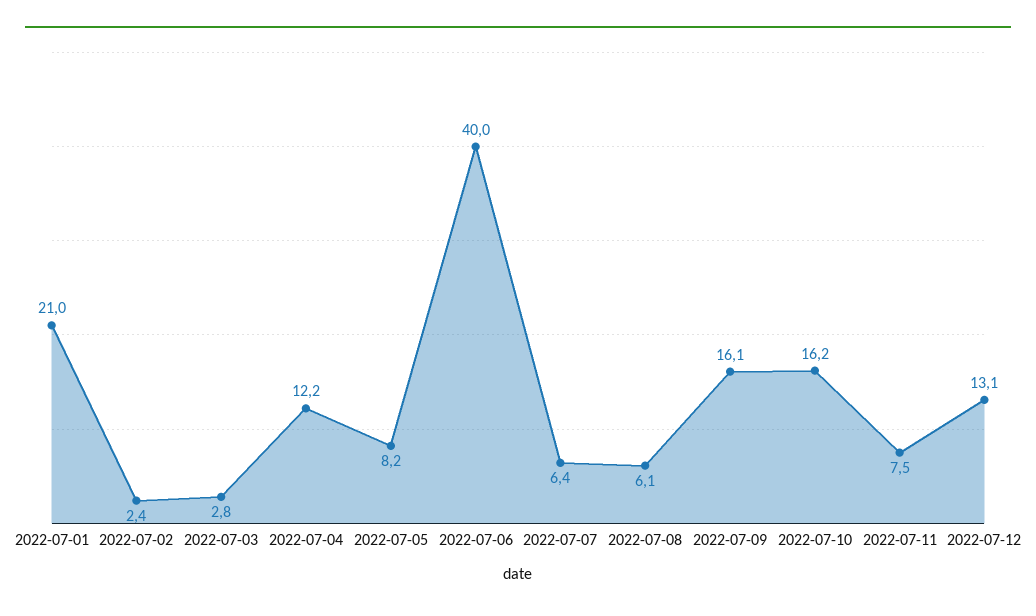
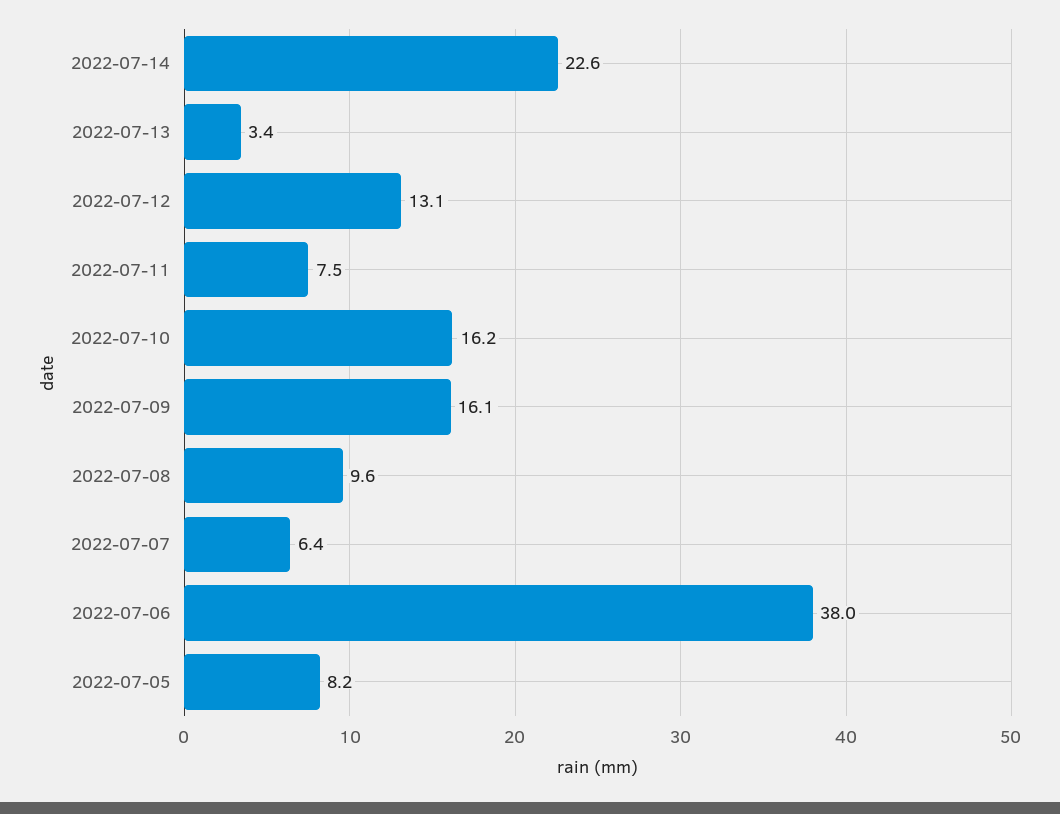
2022-07-01: 21 -> none
2022-07-02: 2.4 -> none
2022-07-03: 2.8 -> none
2022-07-04: 12.2 -> none
2022-07-06: 40 -> 38
2022-07-08: 6.1 -> 9.6
2022-07-14: none -> 22.6
2022-07-13: none -> 3.4

